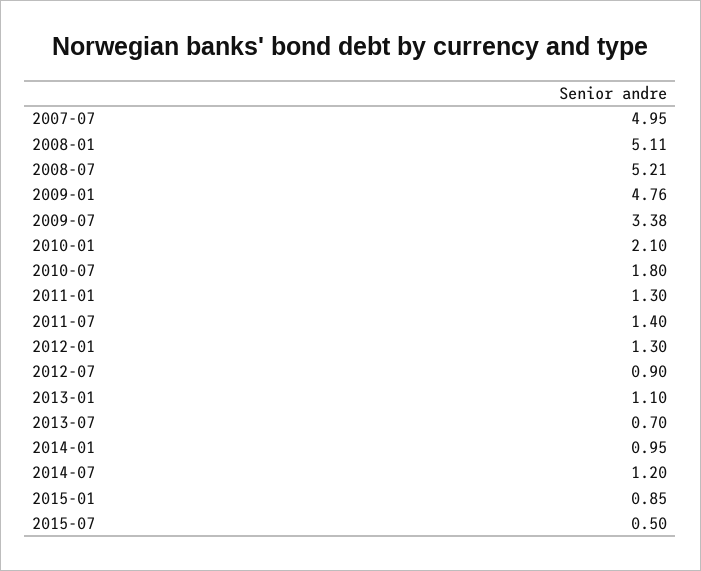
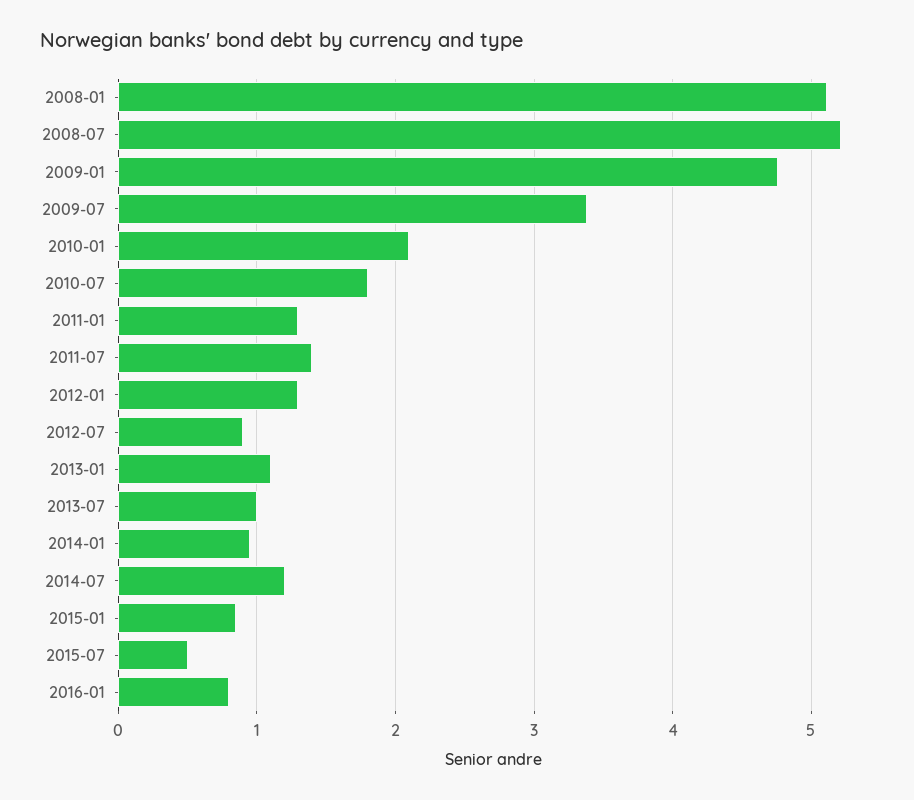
2007-07: 4.95 -> none
2013-07: 0.7 -> 1
2016-01: none -> 0.8

